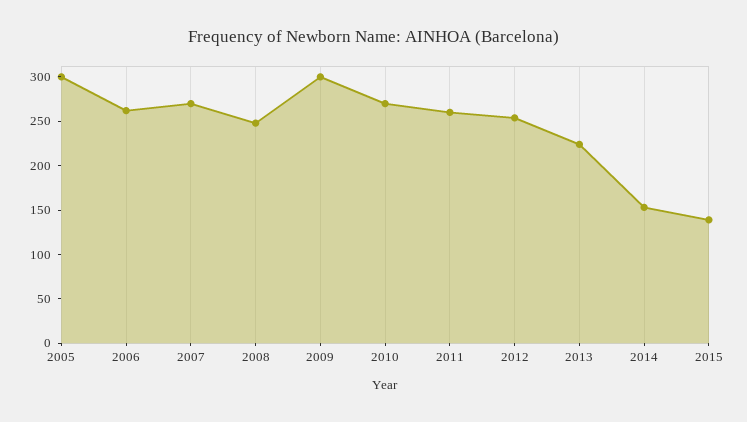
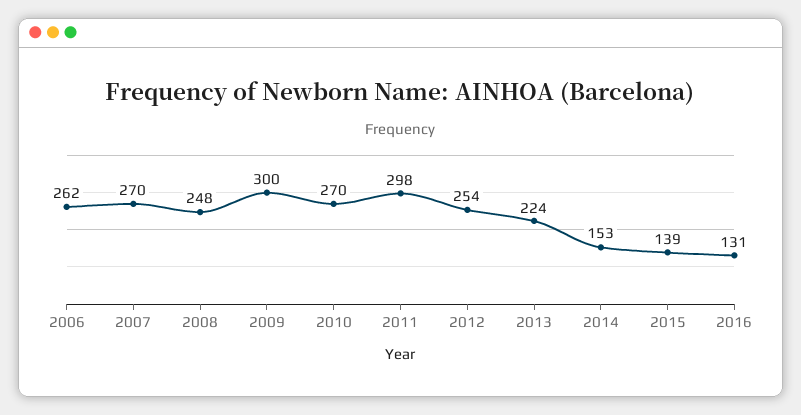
2005: 300 -> none
2011: 260 -> 298
2016: none -> 131

